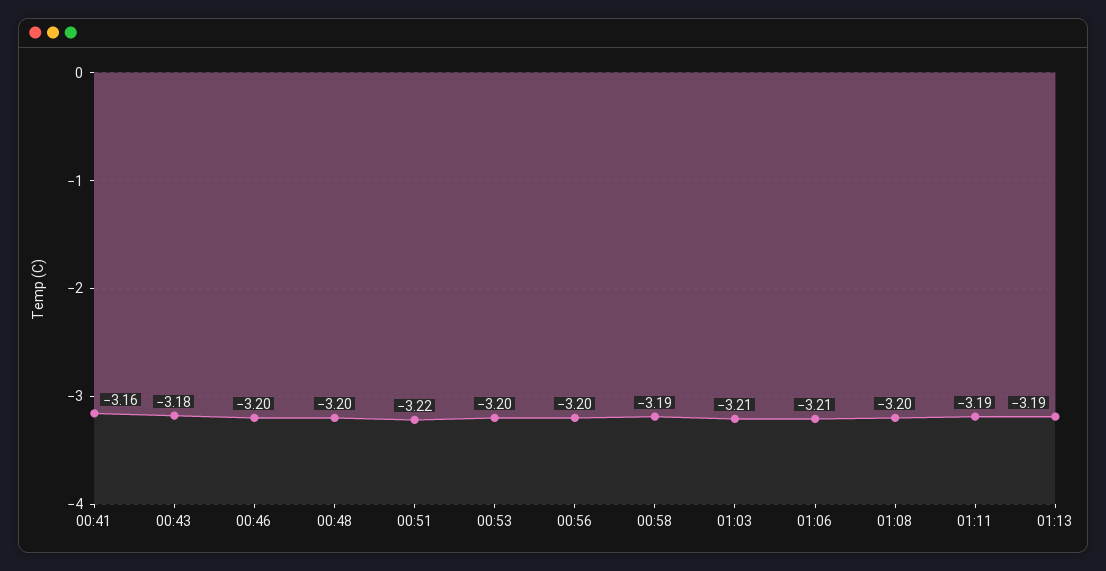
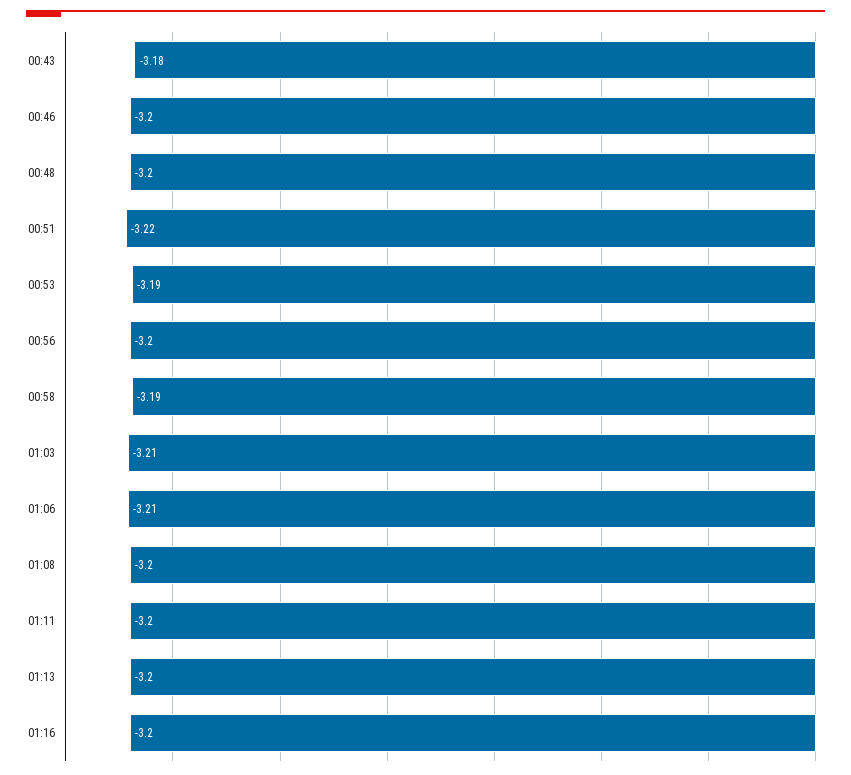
00:41: -3.16 -> none
00:53: -3.2 -> -3.19
01:11: -3.19 -> -3.2
01:13: -3.19 -> -3.2
01:16: none -> -3.2

